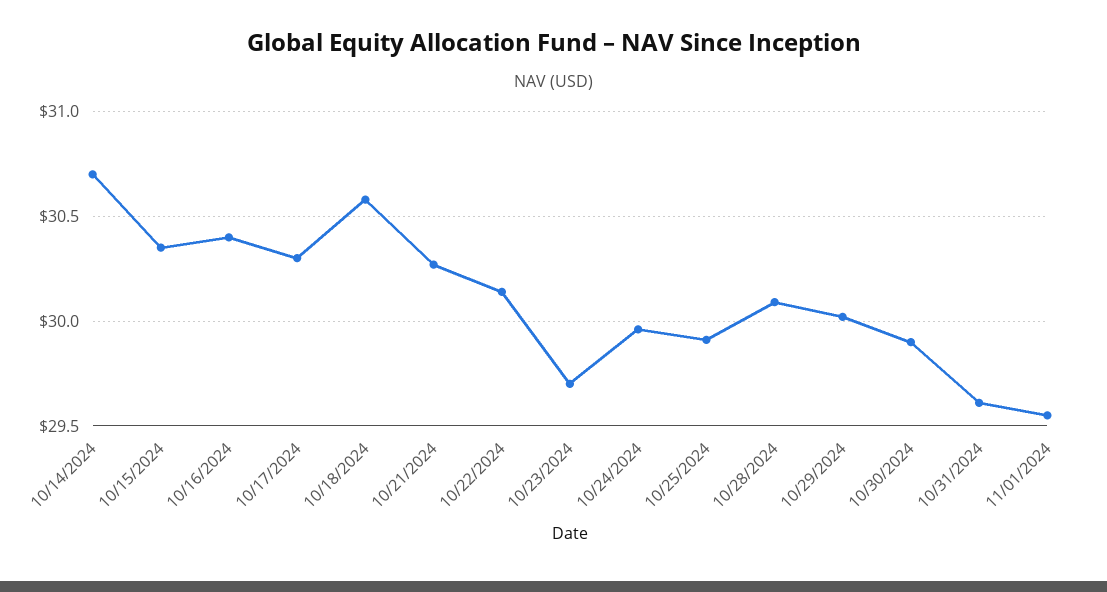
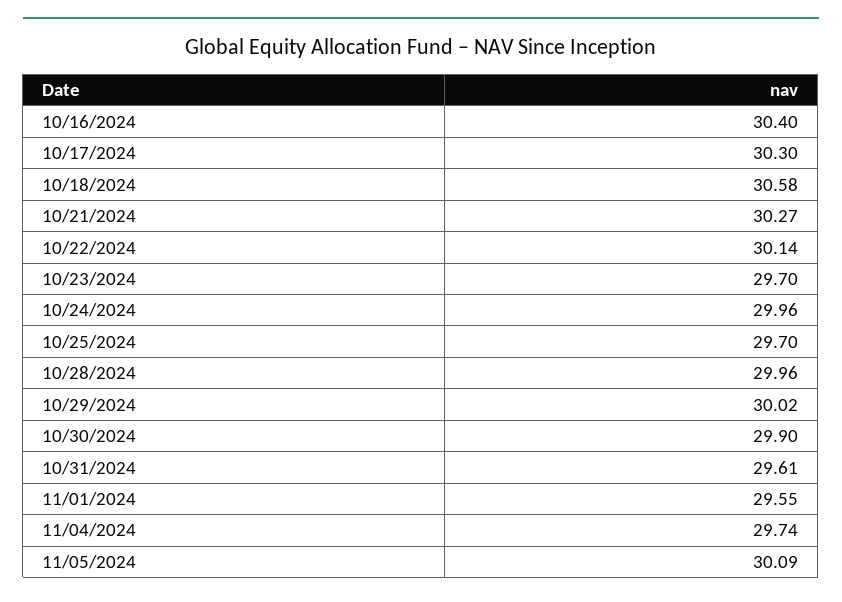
10/14/2024: 30.7 -> none
10/15/2024: 30.35 -> none
10/25/2024: 29.9 -> 29.7
10/28/2024: 30.1 -> 29.96
11/04/2024: none -> 29.74
11/05/2024: none -> 30.09

